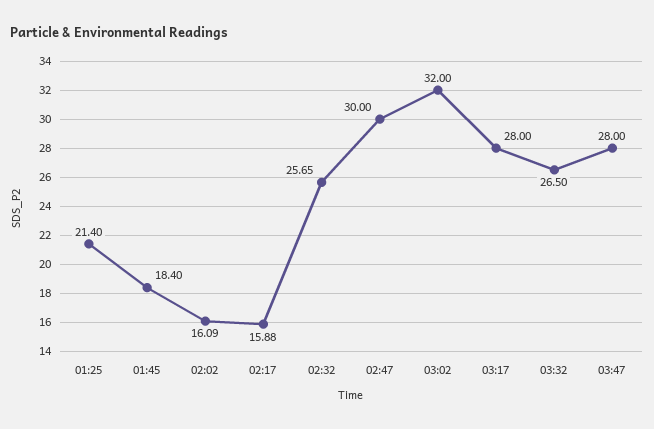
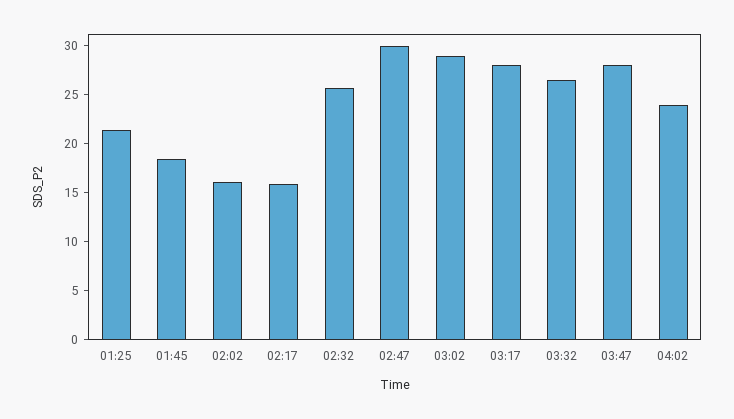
03:02: 32 -> 29
04:02: none -> 24

